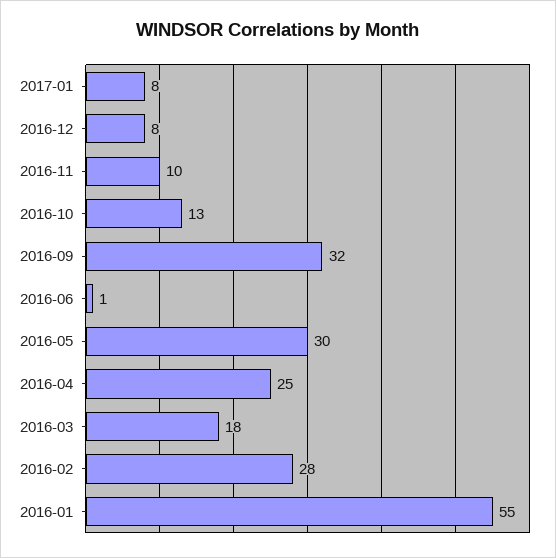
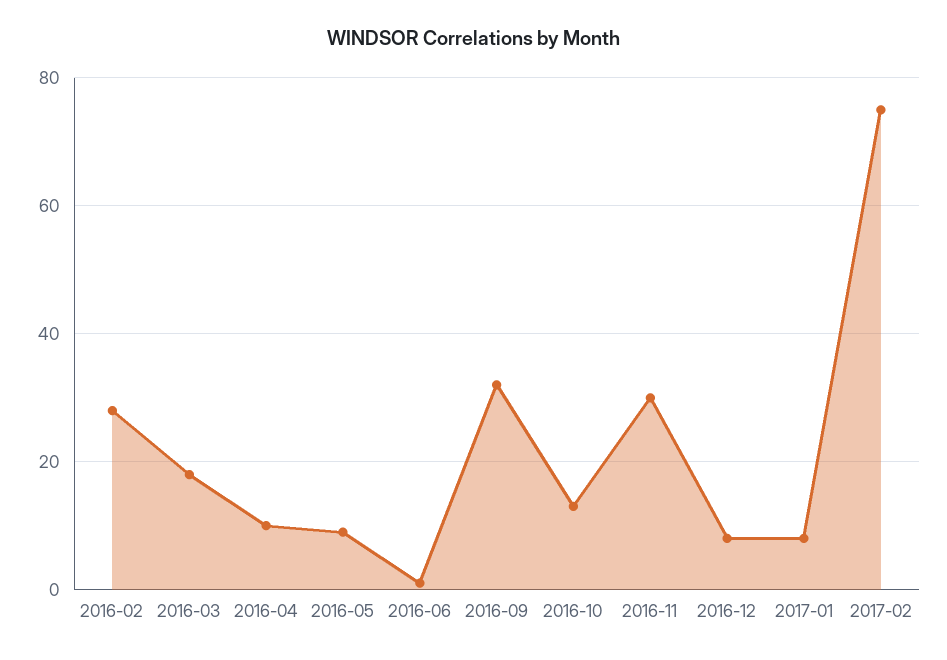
2016-11: 10 -> 30
2016-05: 30 -> 10
2016-04: 25 -> 10
2016-01: 55 -> none
2017-02: none -> 75

